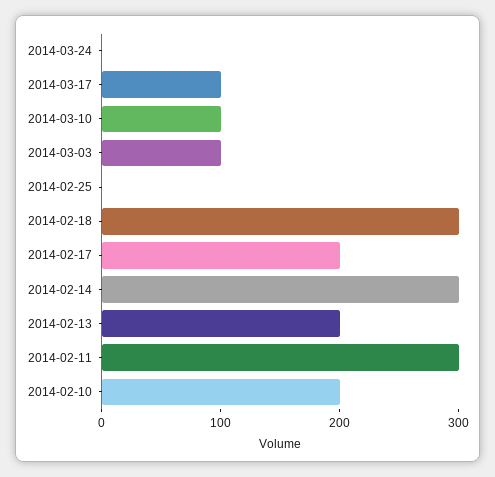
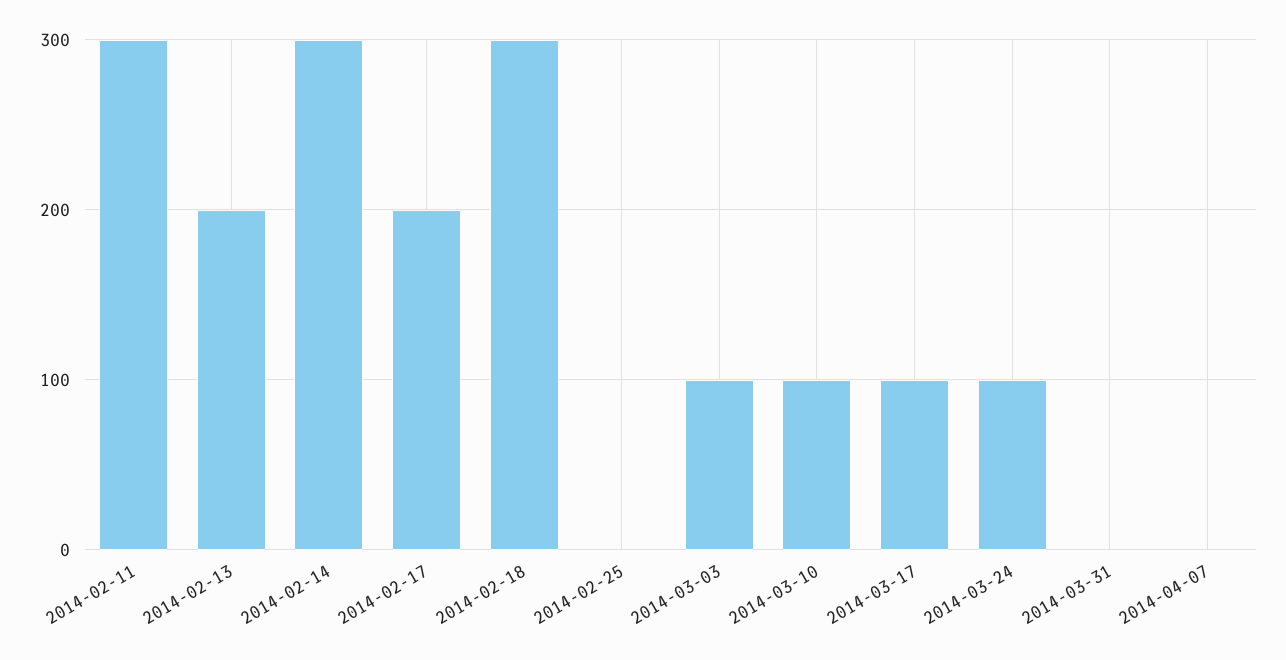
2014-03-24: 0 -> 100
2014-02-10: 200 -> none
2014-03-31: none -> 0
2014-04-07: none -> 0

